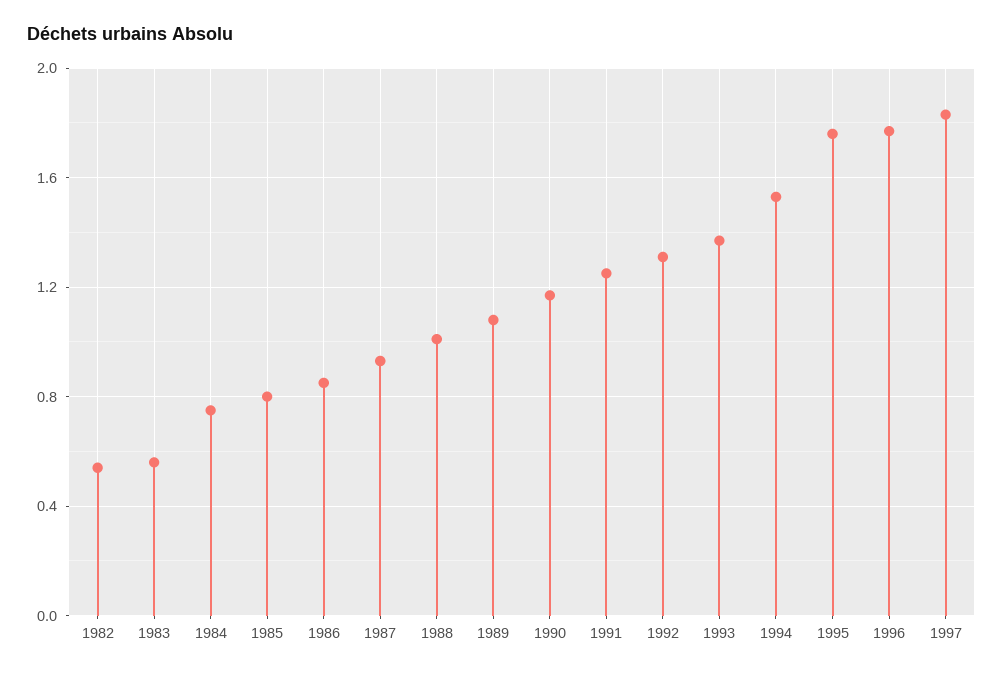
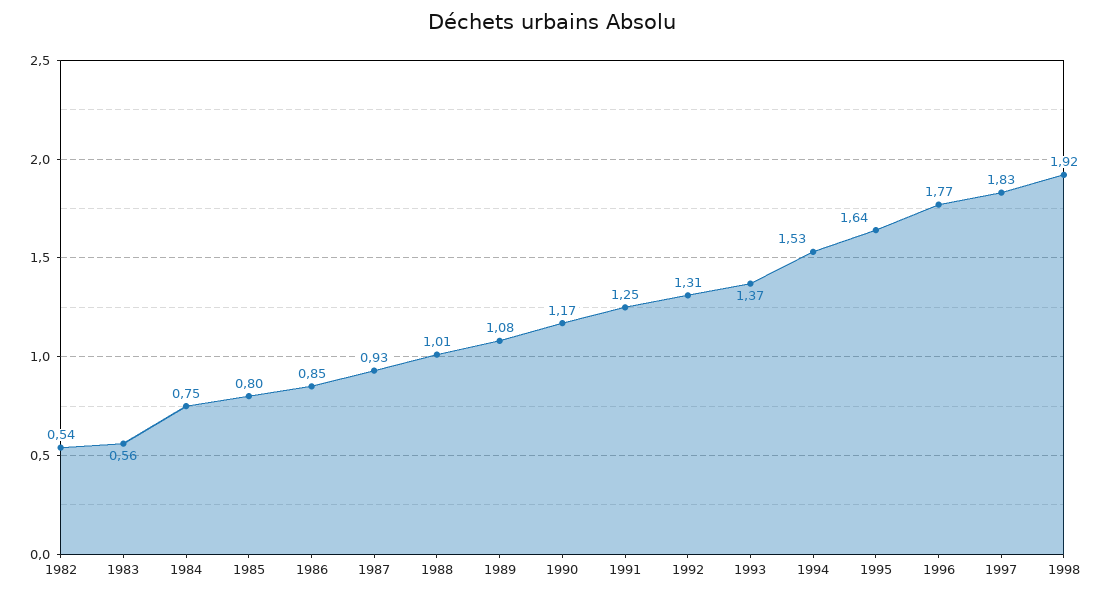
1995: 1.75 -> 1.64
1998: none -> 1.92

